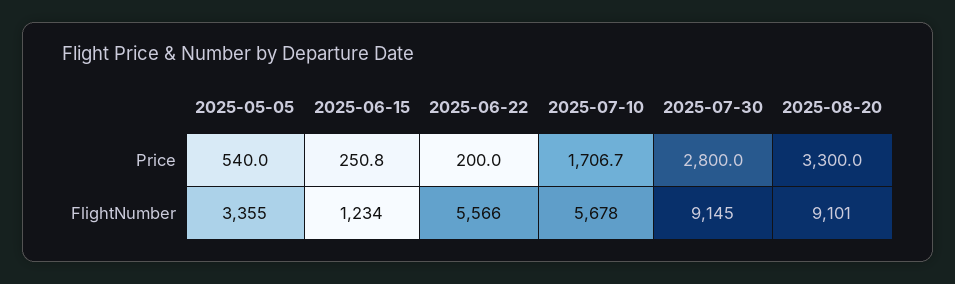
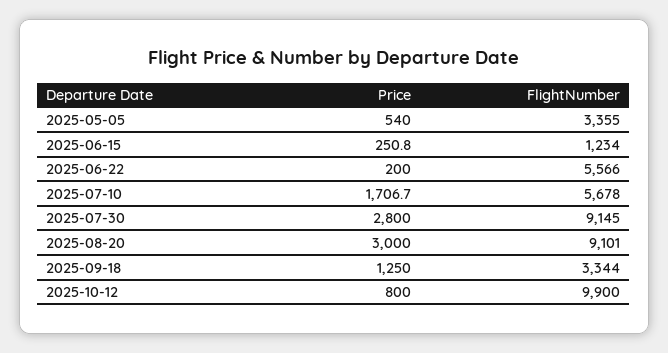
2025-08-20, Price: 3300 -> 3000
2025-09-18, Price: none -> 1250
2025-09-18, FlightNumber: none -> 3344
2025-10-12, Price: none -> 800
2025-10-12, FlightNumber: none -> 9900

